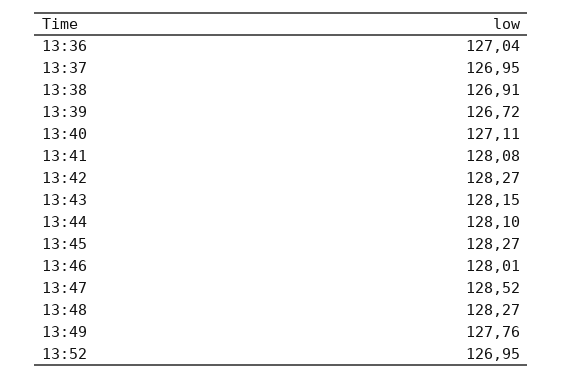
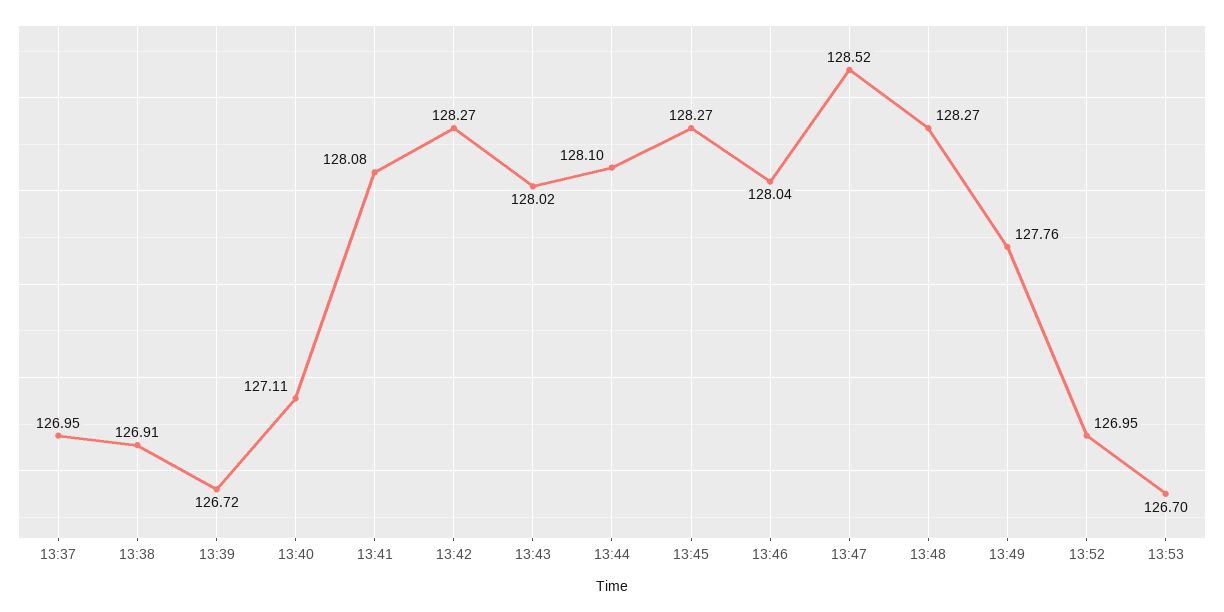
13:36: 127.04 -> none
13:43: 128.15 -> 128.02
13:46: 128.01 -> 128.04
13:53: none -> 126.7

